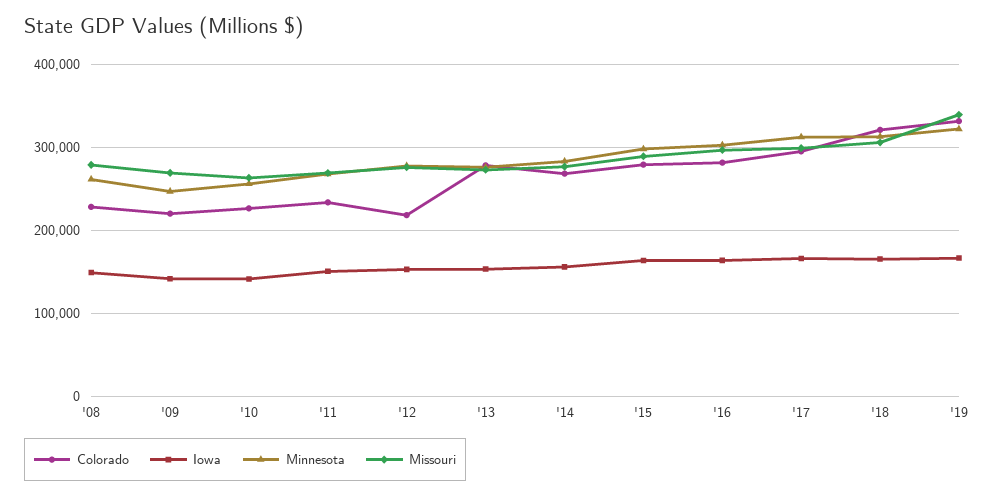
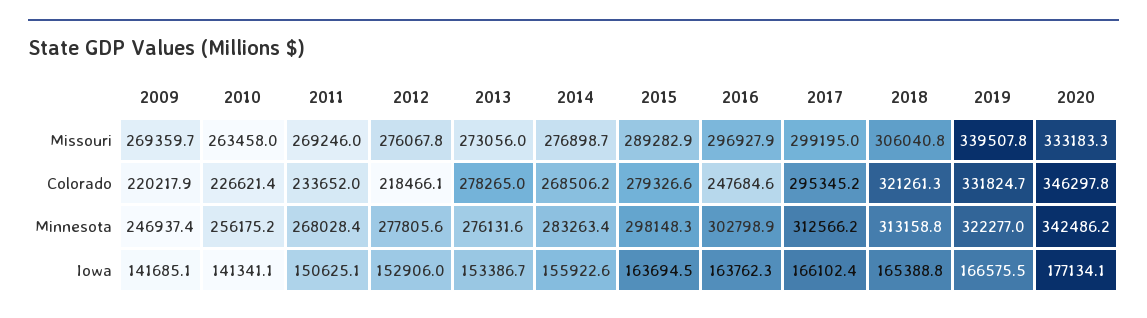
Colorado, '08: 230000 -> none
Iowa, '08: 150000 -> none
Minnesota, '08: 260000 -> none
Missouri, '08: 280000 -> none
Colorado, '16: 280000 -> 247684.6
Missouri, 2020: none -> 333183.3
Colorado, 2020: none -> 346297.8
Minnesota, 2020: none -> 342486.2
Iowa, 2020: none -> 177134.1

